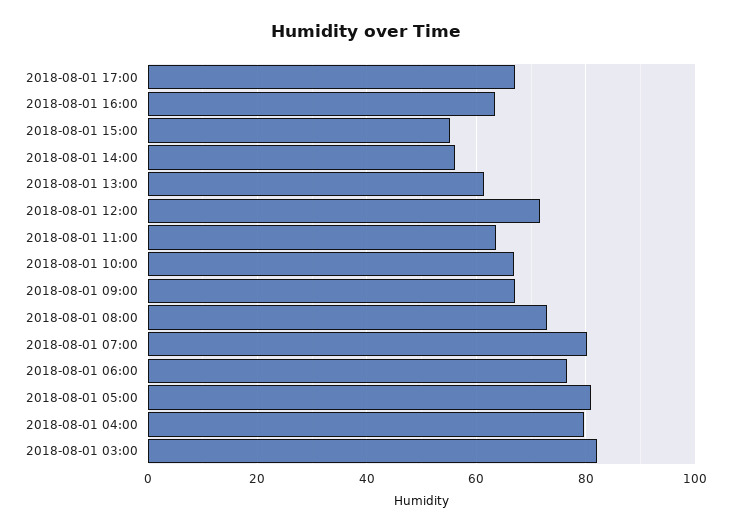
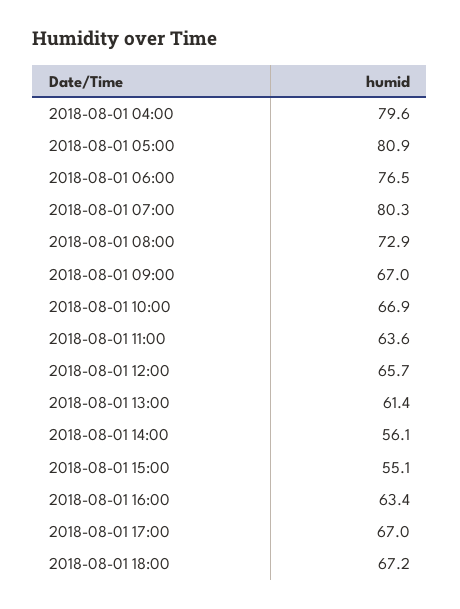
2018-08-01 12:00: 72 -> 65.7
2018-08-01 03:00: 82 -> none
2018-08-01 18:00: none -> 67.2

